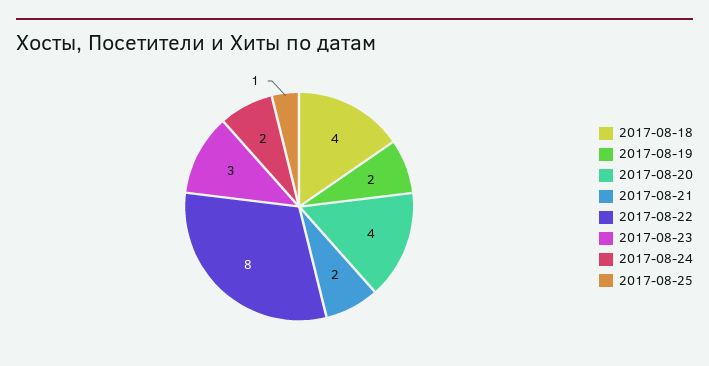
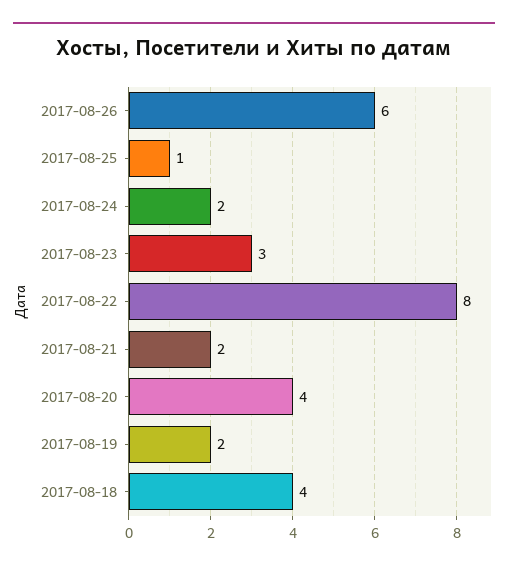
2017-08-26: none -> 6

